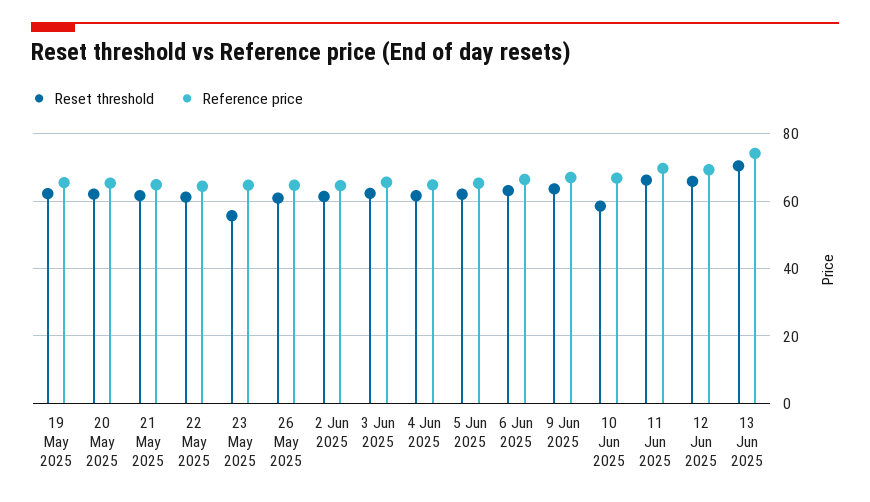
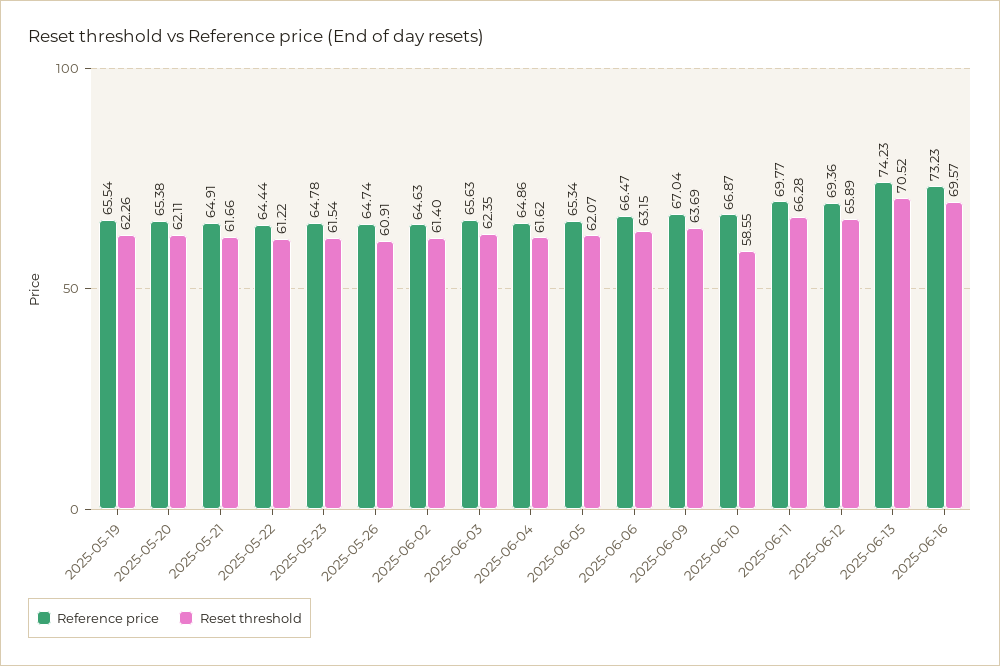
Reset threshold, 23 May 2025: 56 -> 61.54
Reference price, 2025-06-16: none -> 73.23
Reset threshold, 2025-06-16: none -> 69.57

